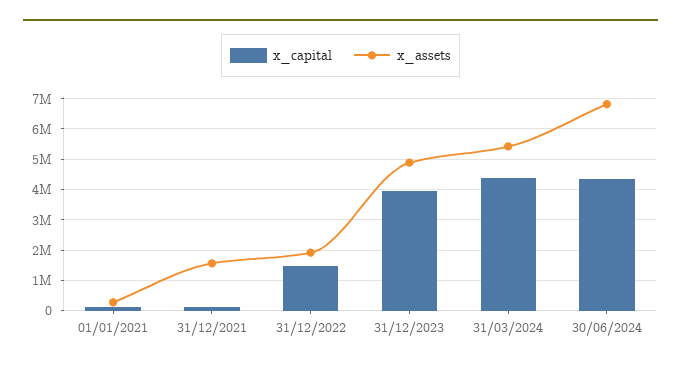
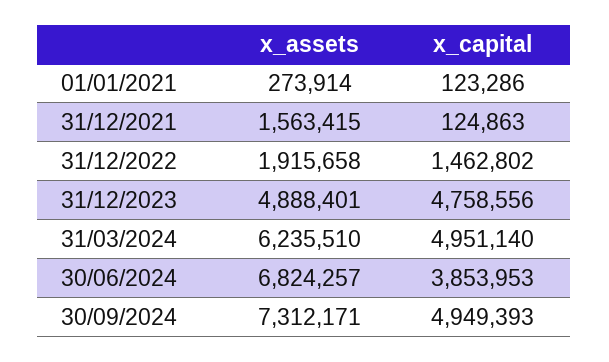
x_capital, 31/12/2023: 4000000 -> 4758556
x_capital, 31/03/2024: 4400000 -> 4951140
x_assets, 31/03/2024: 5400000 -> 6235510
x_capital, 30/06/2024: 4400000 -> 3853953
x_assets, 30/09/2024: none -> 7312171
x_capital, 30/09/2024: none -> 4949393

